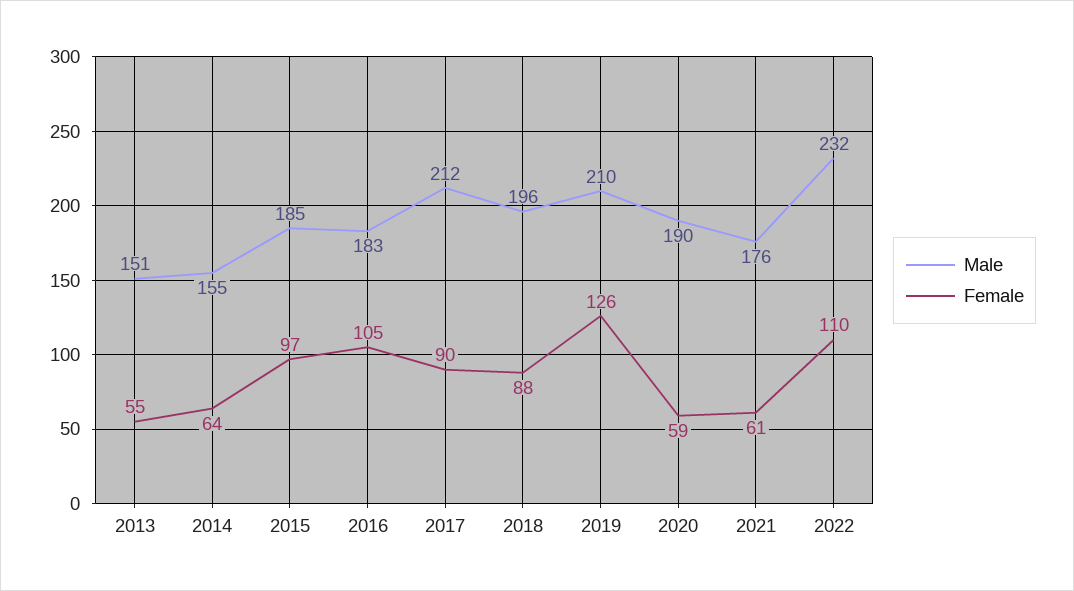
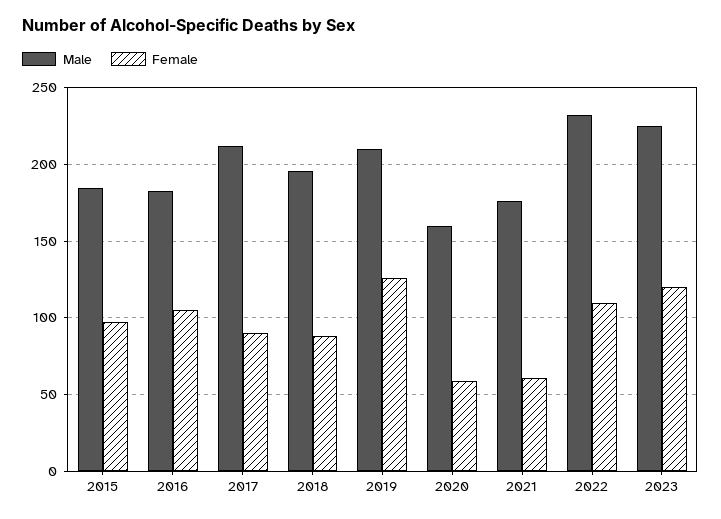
Male, 2013: 151 -> none
Female, 2013: 55 -> none
Male, 2014: 155 -> none
Female, 2014: 64 -> none
Male, 2020: 190 -> 160
Male, 2023: none -> 225
Female, 2023: none -> 120

